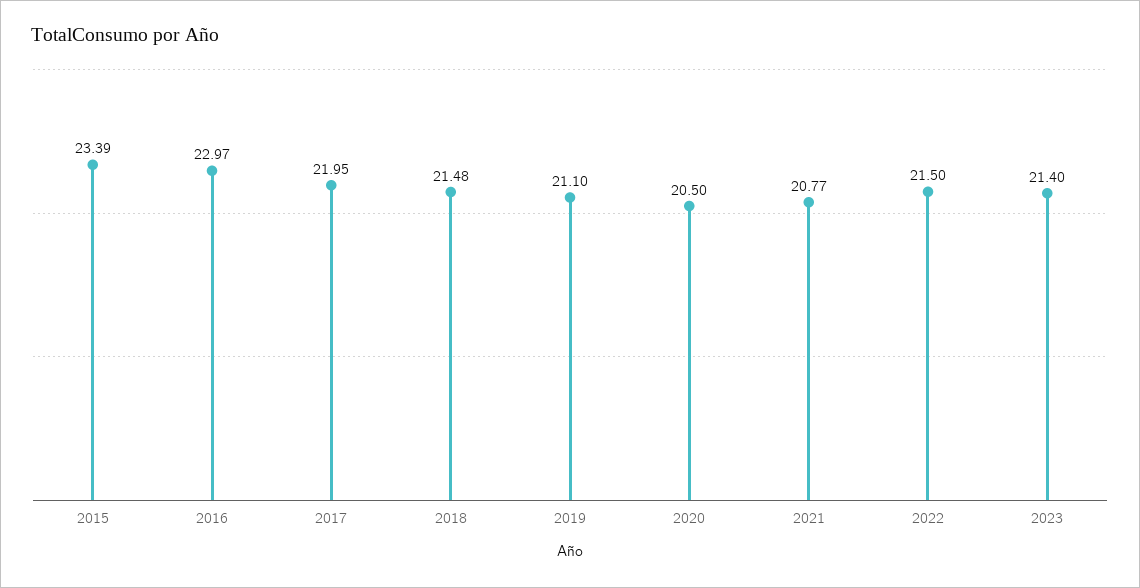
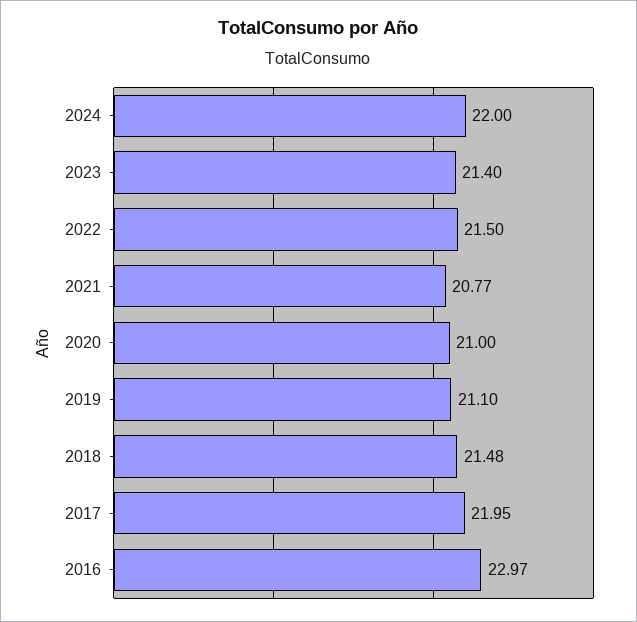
2015: 23.39 -> none
2020: 20.5 -> 21
2024: none -> 22

